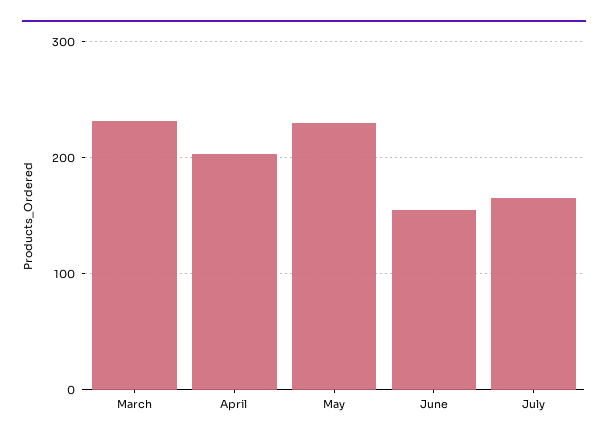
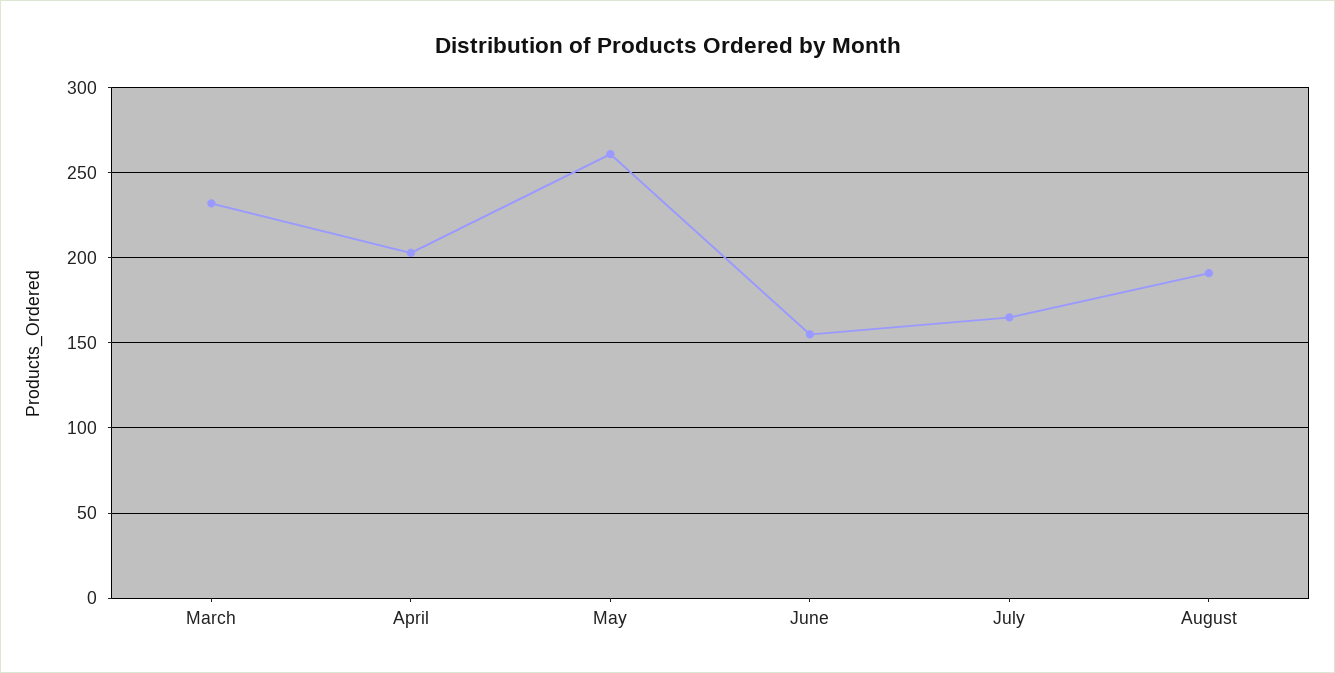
May: 230 -> 260
August: none -> 190

